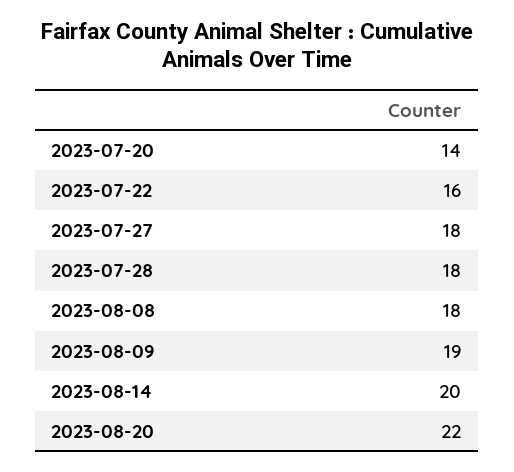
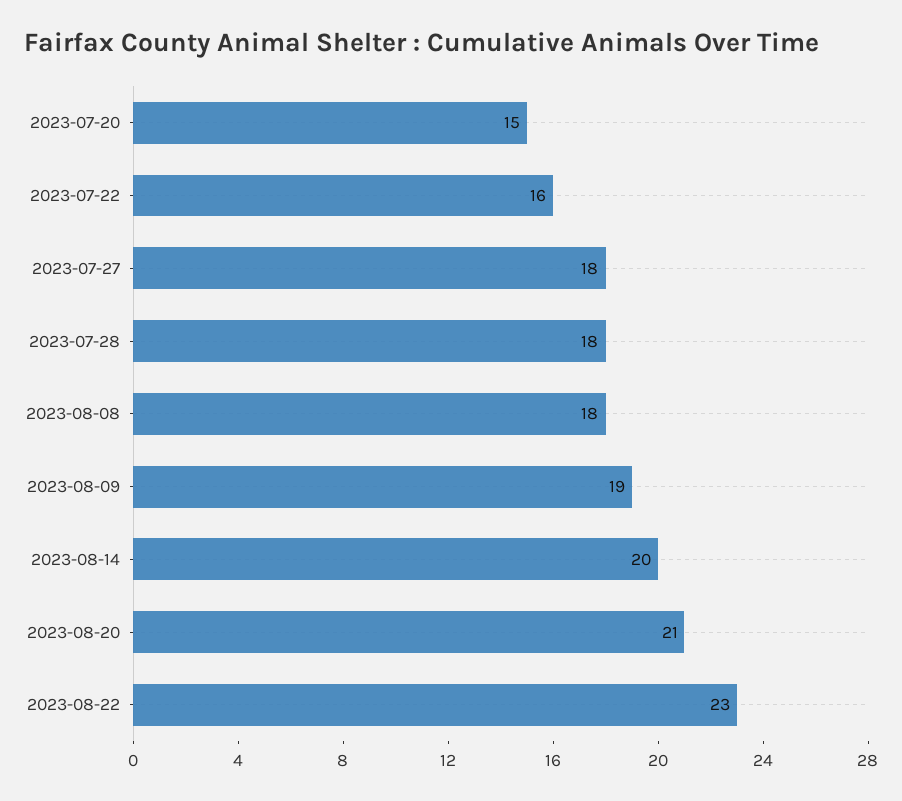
2023-07-20: 14 -> 15
2023-08-20: 22 -> 21
2023-08-22: none -> 23

